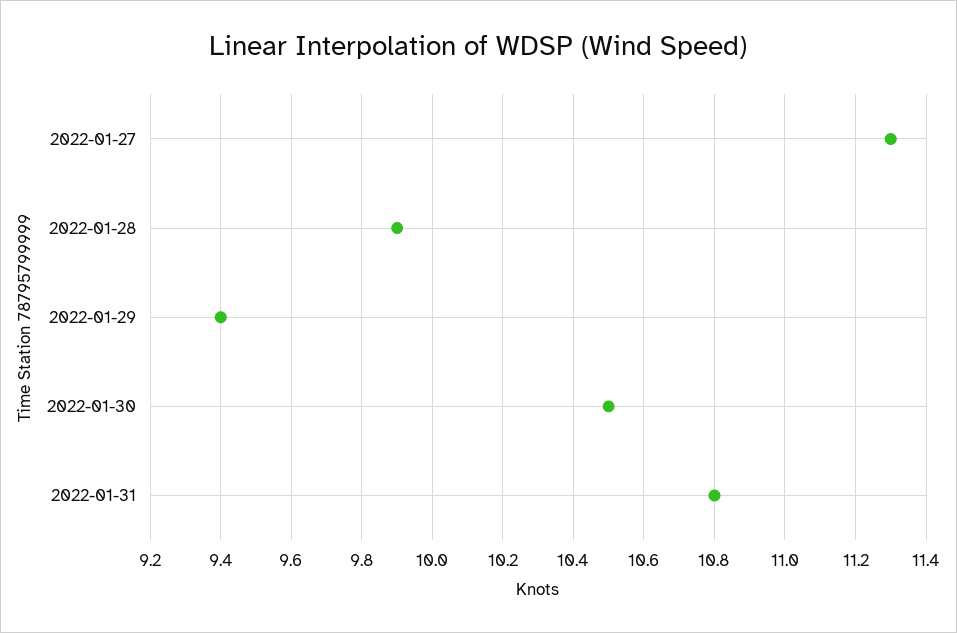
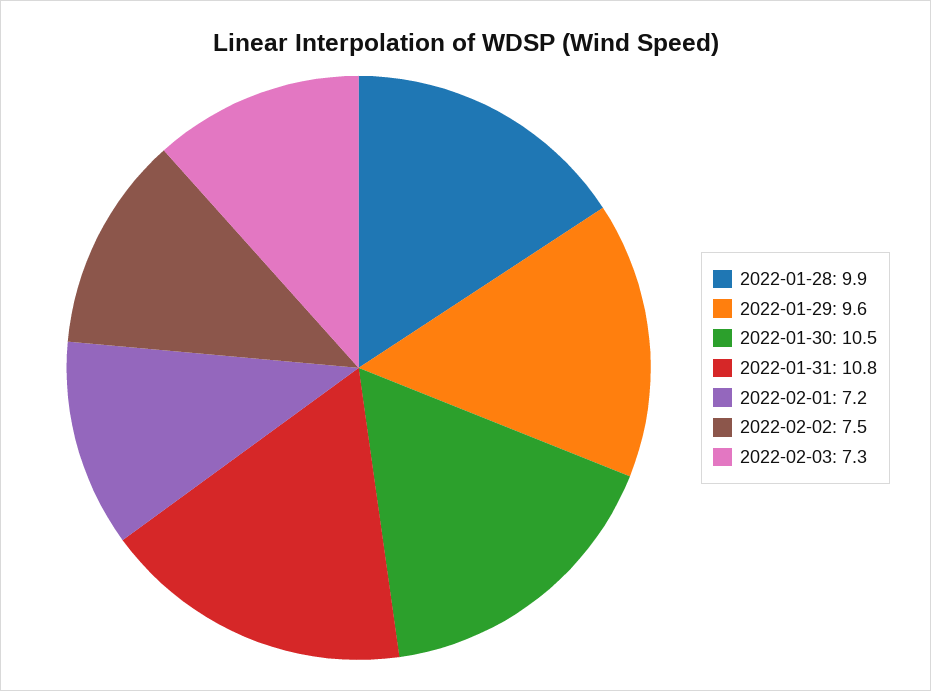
2022-01-27: 11.3 -> none
2022-01-29: 9.4 -> 9.6
2022-02-01: none -> 7.2
2022-02-02: none -> 7.5
2022-02-03: none -> 7.3

